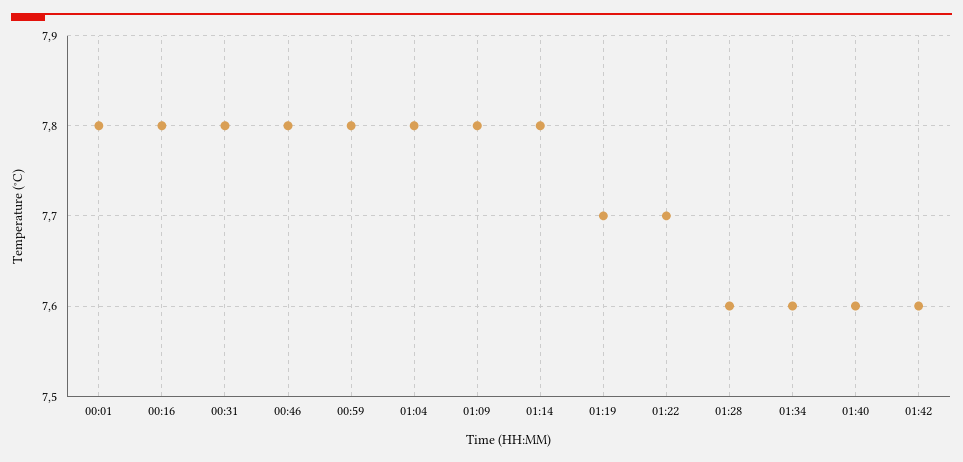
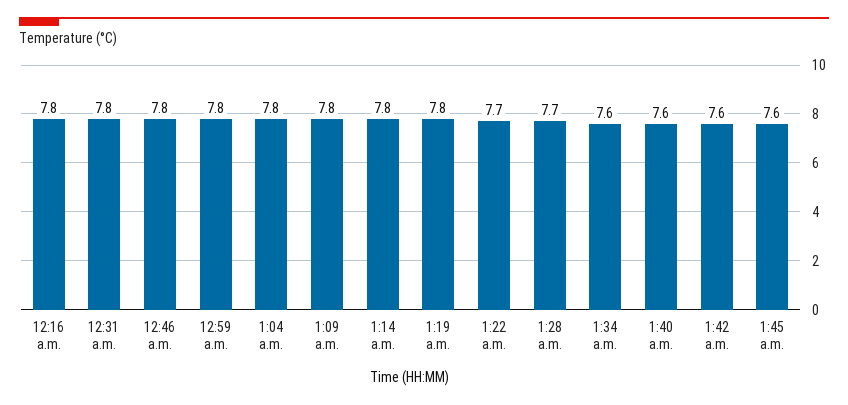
00:01: 7.8 -> none
01:19: 7.7 -> 7.8
01:28: 7.6 -> 7.7
1:45 a.m.: none -> 7.6

